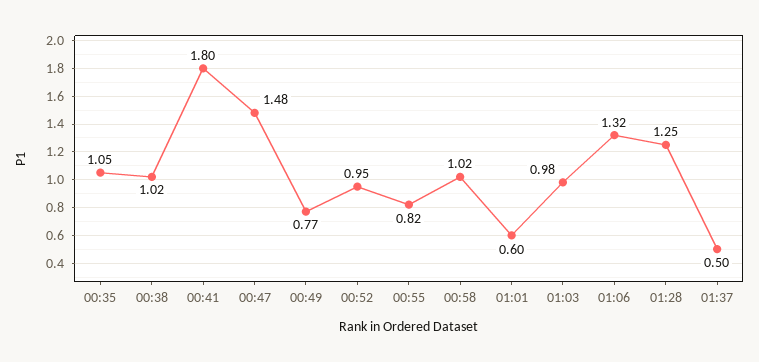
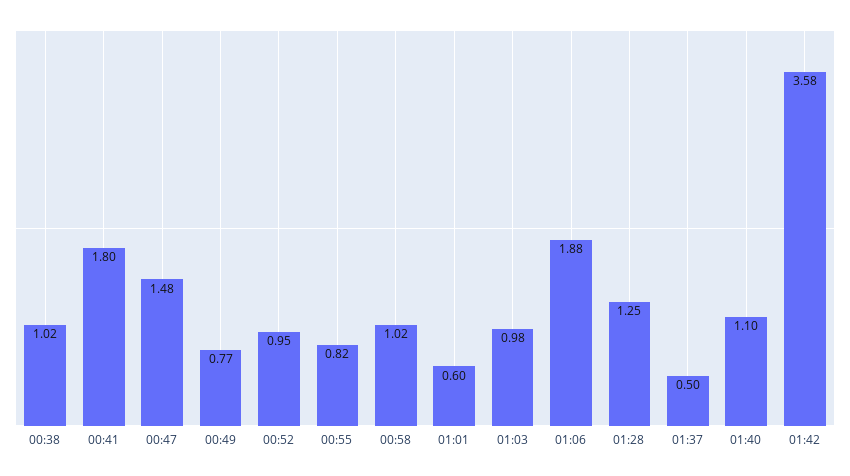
00:35: 1.05 -> none
01:06: 1.32 -> 1.88
01:40: none -> 1.1
01:42: none -> 3.58

